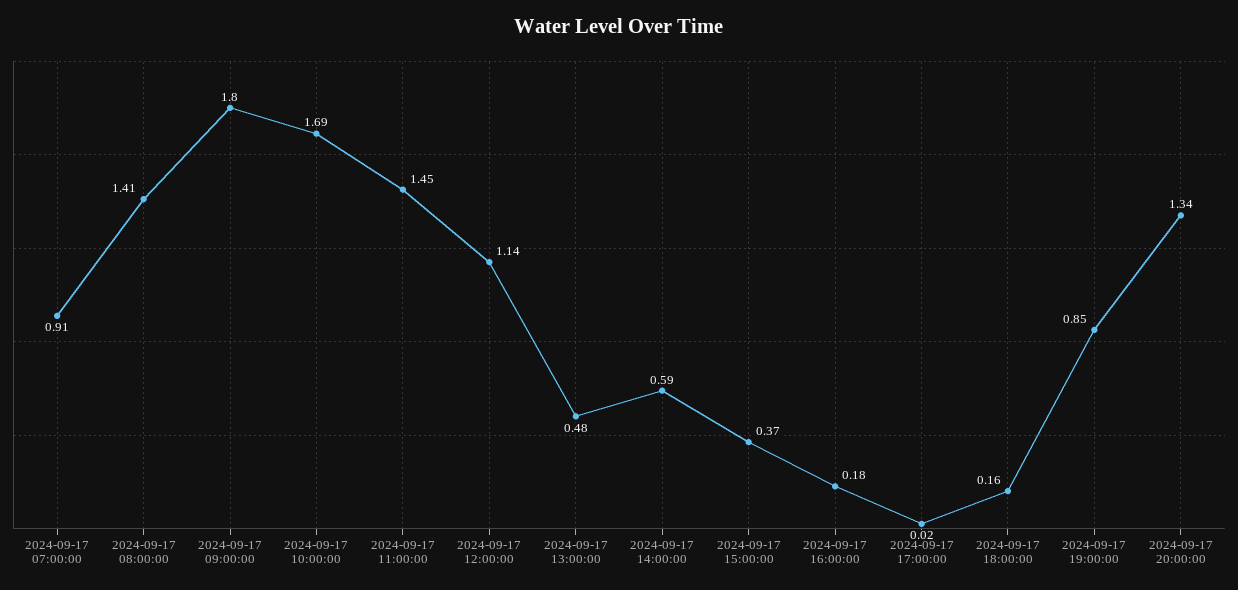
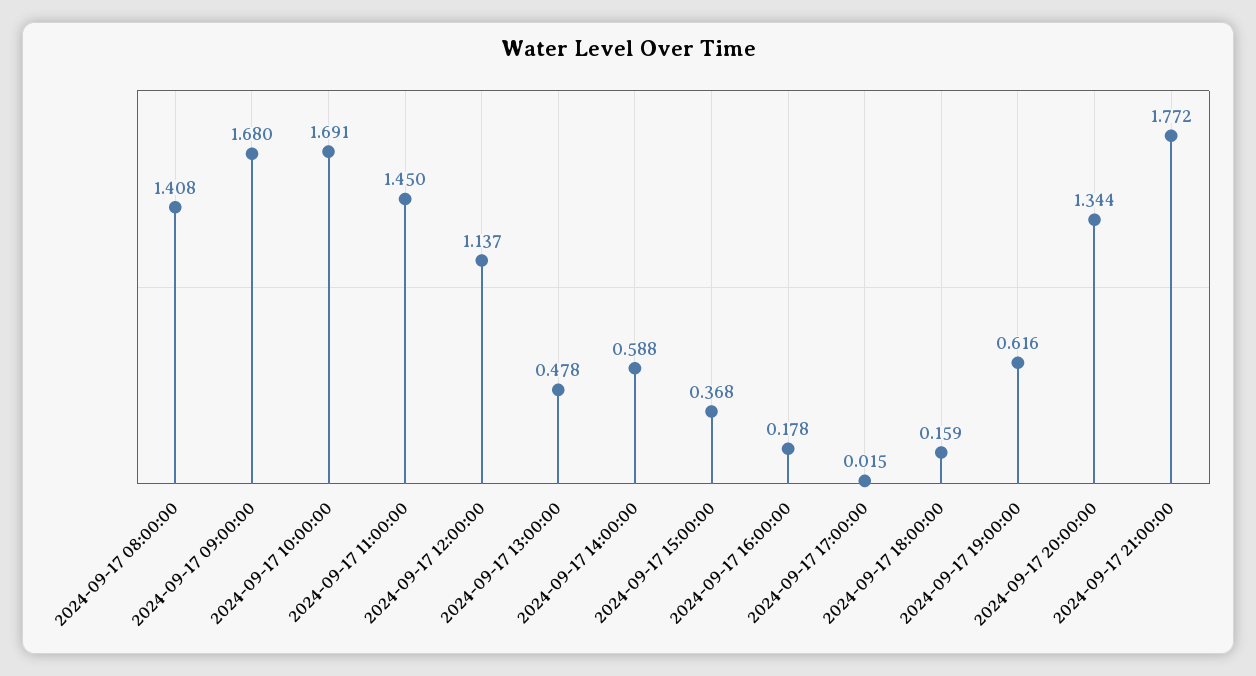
2024-09-17 07:00:00: 0.91 -> none
2024-09-17 09:00:00: 1.8 -> 1.68
2024-09-17 19:00:00: 0.85 -> 0.616
2024-09-17 21:00:00: none -> 1.772

